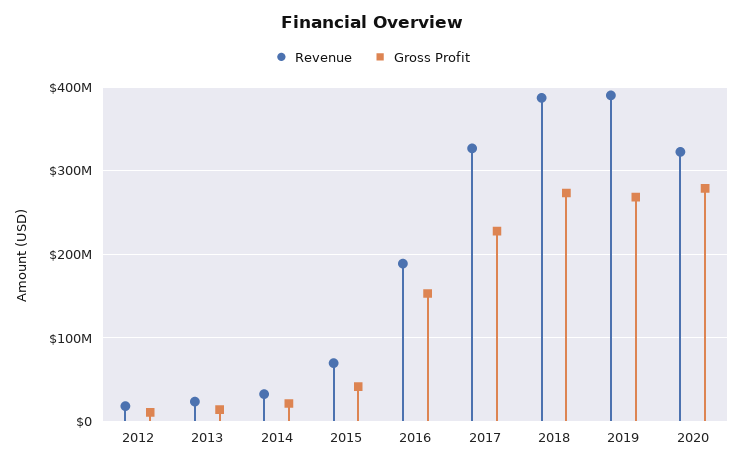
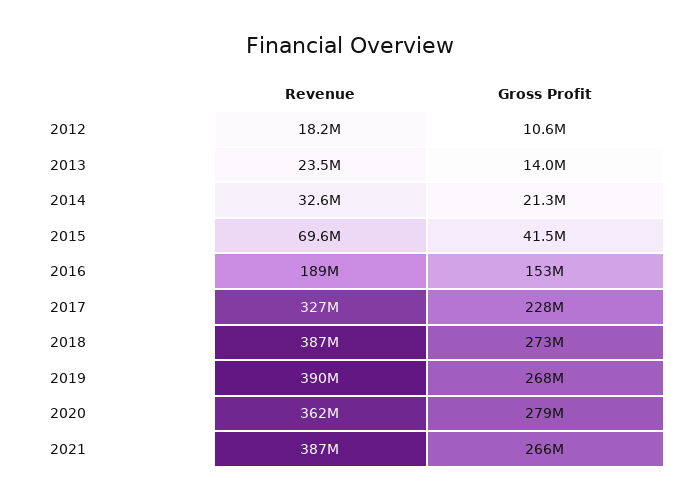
Revenue, 2020: 320000000 -> 362000000
Revenue, 2021: none -> 387000000
Gross Profit, 2021: none -> 266000000

